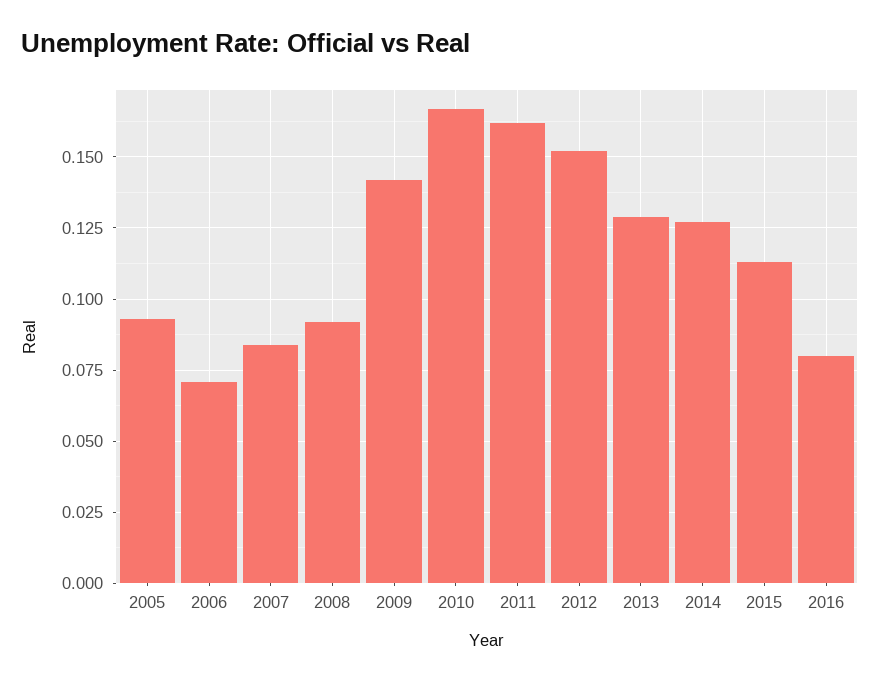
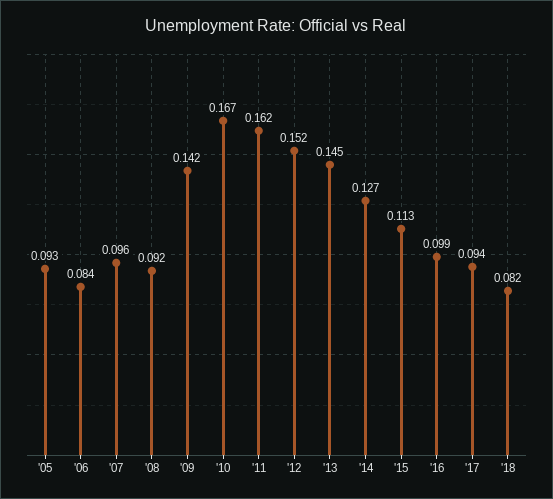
2006: 0.07 -> 0.084
2007: 0.085 -> 0.096
2013: 0.13 -> 0.145
2016: 0.08 -> 0.099
'17: none -> 0.094
'18: none -> 0.082

